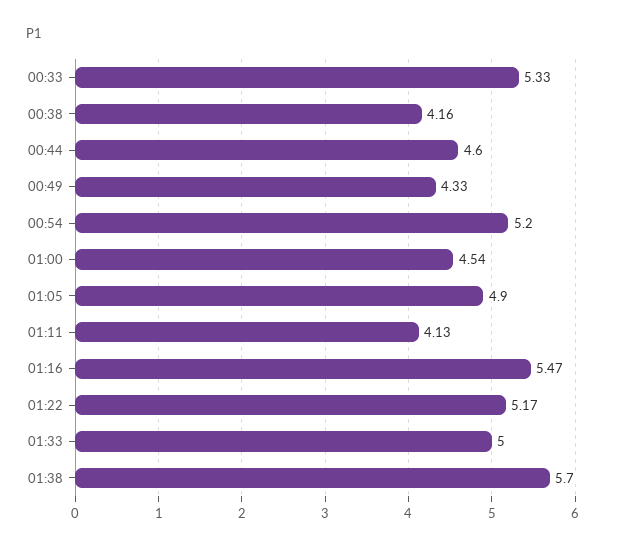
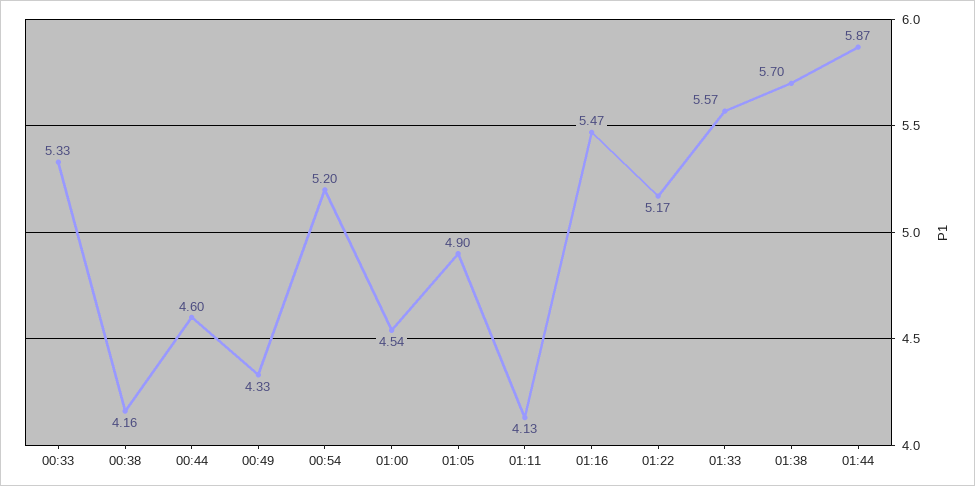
01:33: 5 -> 5.57
01:44: none -> 5.87

